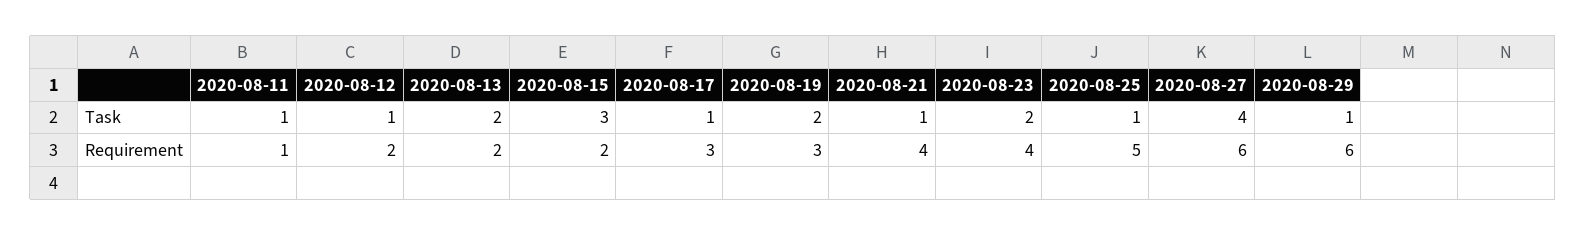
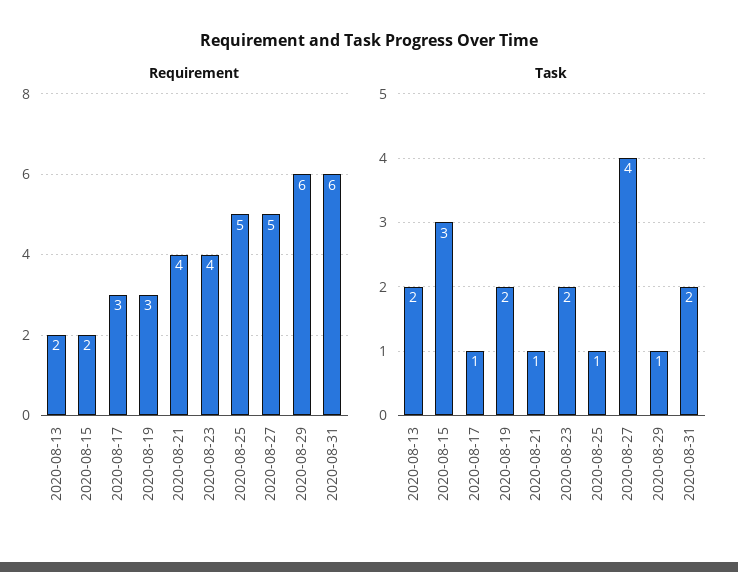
Task, 2020-08-11: 1 -> none
Task, 2020-08-12: 1 -> none
Requirement, 2020-08-11: 1 -> none
Requirement, 2020-08-12: 2 -> none
Requirement, 2020-08-27: 6 -> 5
Requirement, 2020-08-31: none -> 6
Task, 2020-08-31: none -> 2

